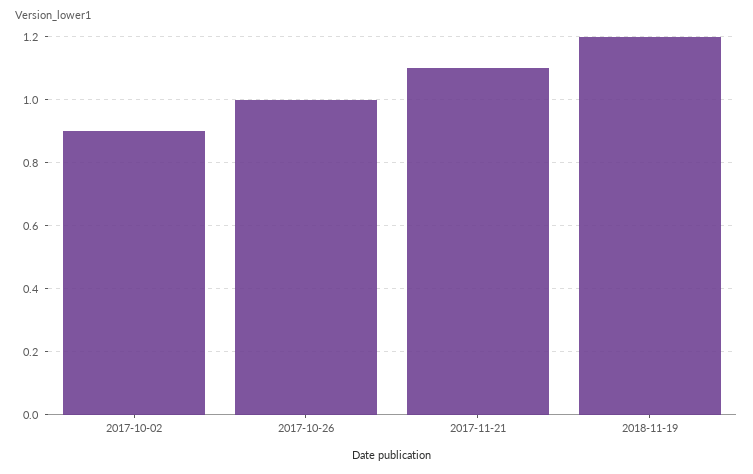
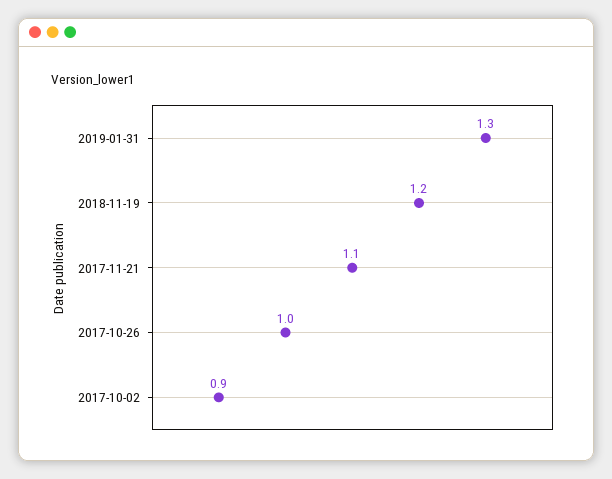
2019-01-31: none -> 1.3

